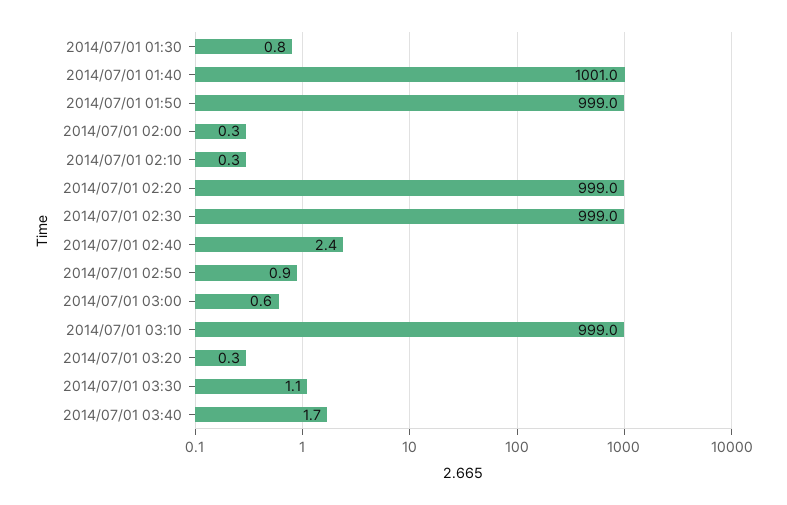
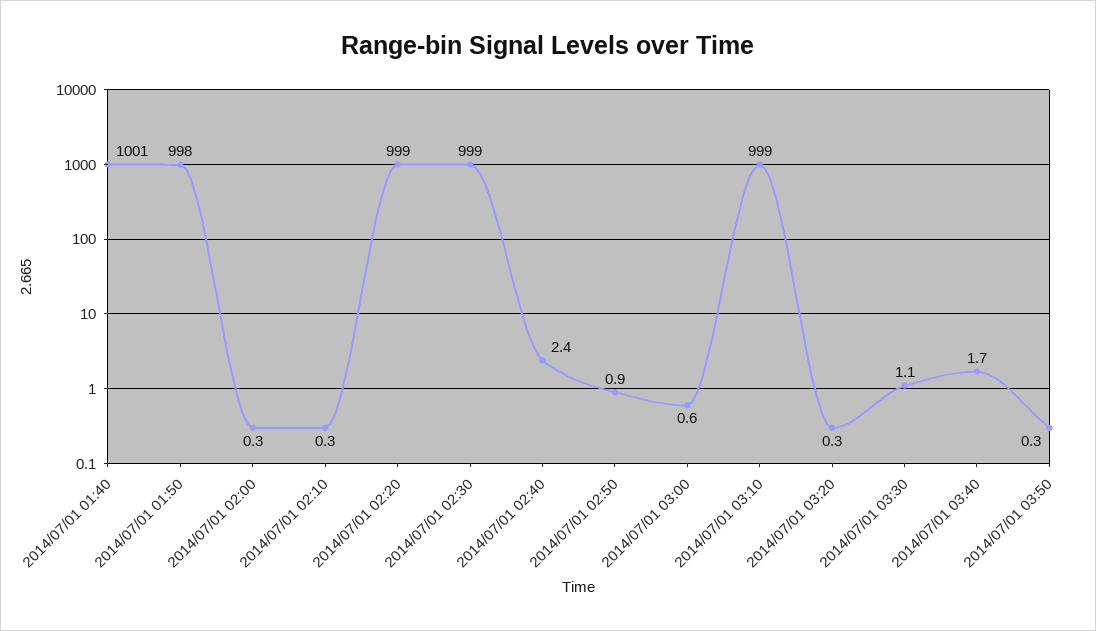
2014/07/01 01:30: 0.8 -> none
2014/07/01 01:50: 999 -> 998
2014/07/01 03:50: none -> 0.3

